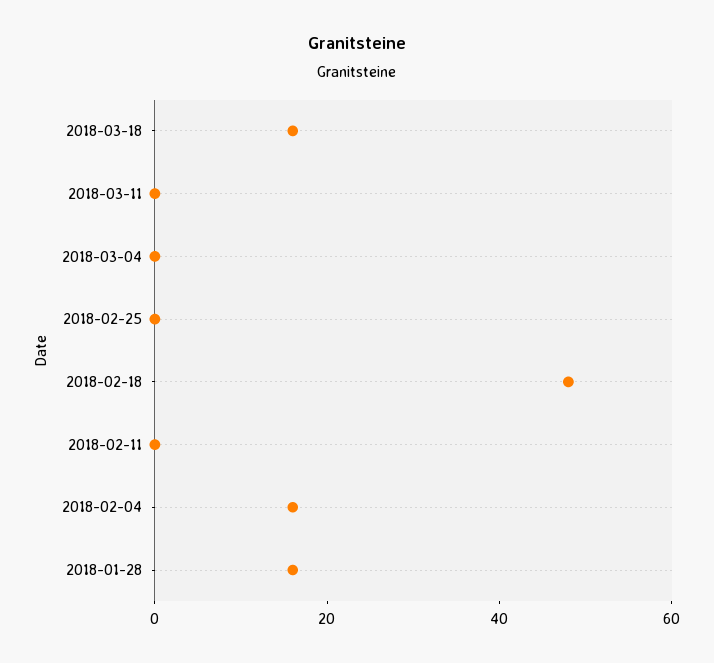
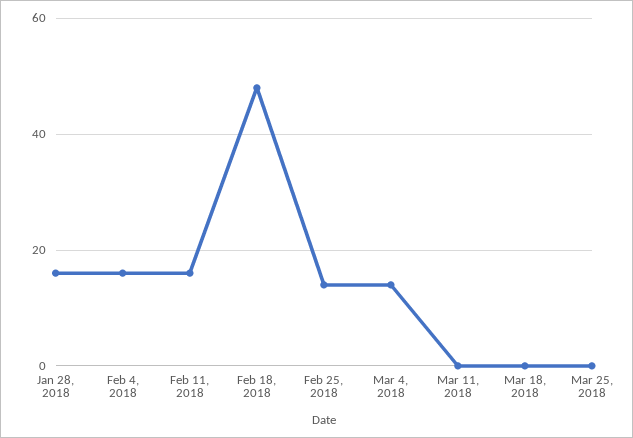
2018-03-18: 15 -> 0
2018-03-04: 0 -> 15
2018-02-25: 0 -> 15
2018-02-11: 0 -> 15
Mar 25, 2018: none -> 0

